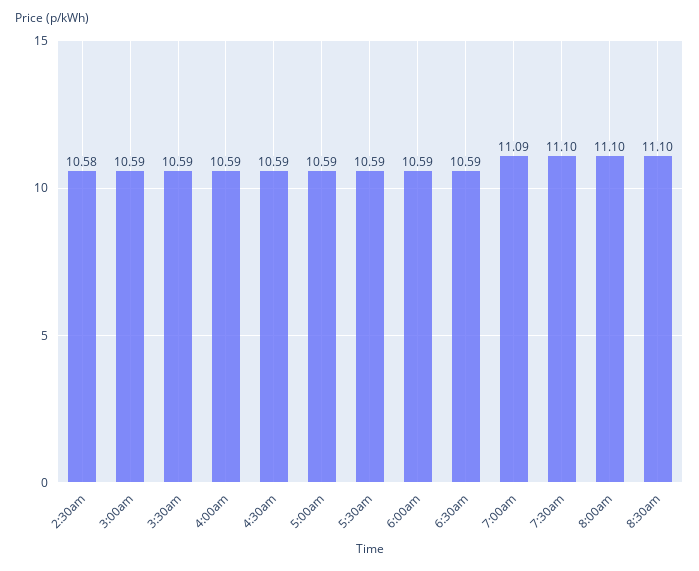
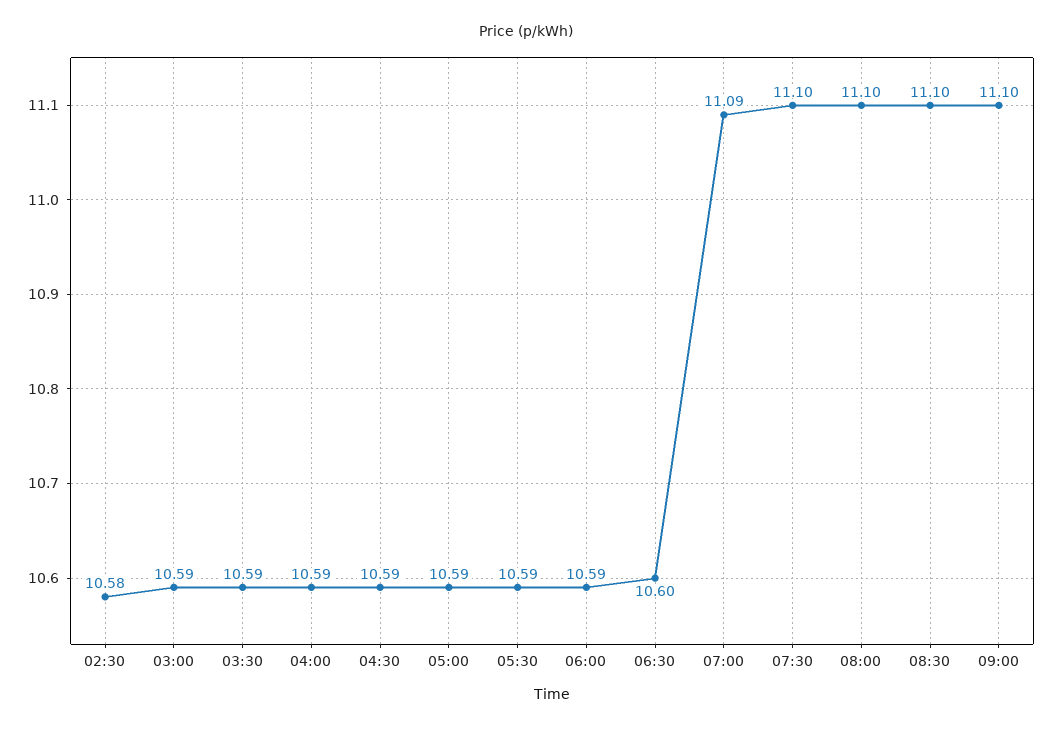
6:30am: 10.59 -> 10.6
09:00: none -> 11.1

